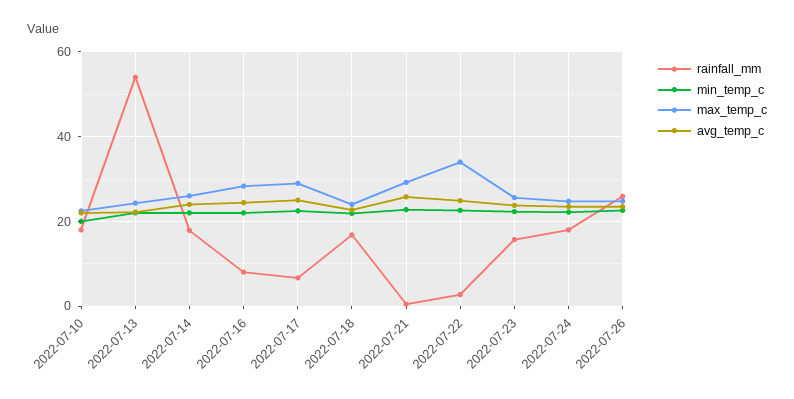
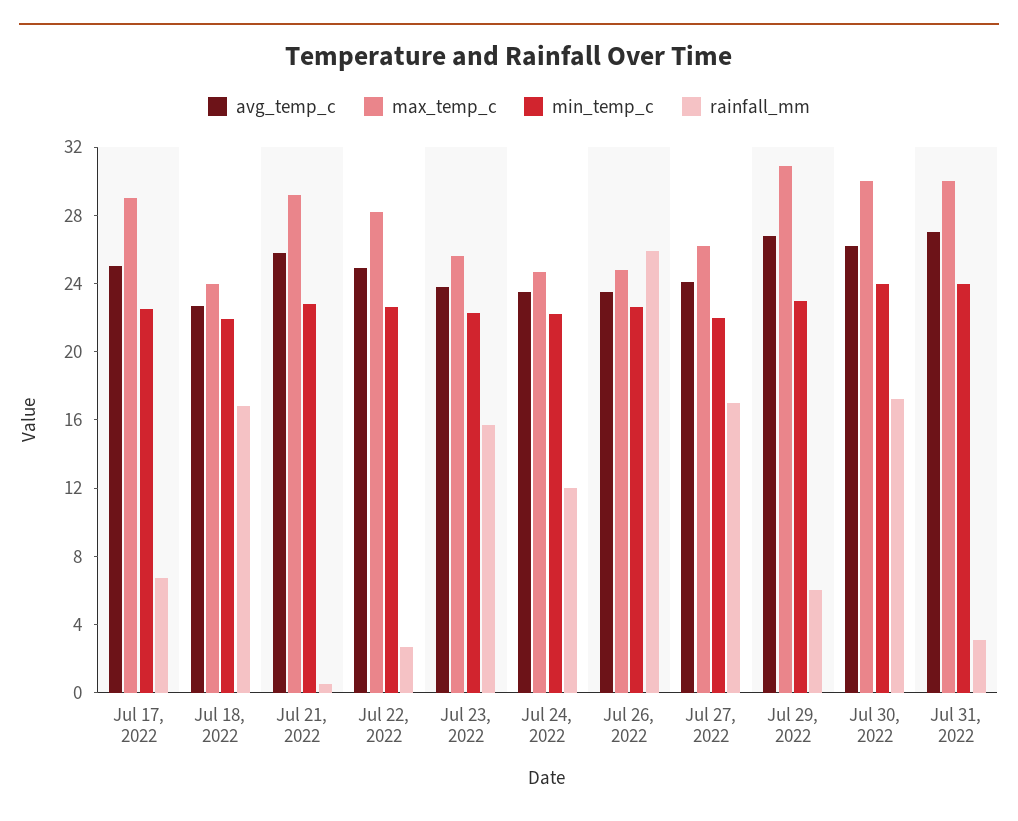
rainfall_mm, 2022-07-10: 18 -> none
min_temp_c, 2022-07-10: 20 -> none
max_temp_c, 2022-07-10: 22 -> none
avg_temp_c, 2022-07-10: 22 -> none
rainfall_mm, 2022-07-13: 54 -> none
min_temp_c, 2022-07-13: 22 -> none
max_temp_c, 2022-07-13: 24 -> none
avg_temp_c, 2022-07-13: 22 -> none
rainfall_mm, 2022-07-14: 18 -> none
min_temp_c, 2022-07-14: 22 -> none
max_temp_c, 2022-07-14: 26 -> none
avg_temp_c, 2022-07-14: 24 -> none
rainfall_mm, 2022-07-16: 8 -> none
min_temp_c, 2022-07-16: 22 -> none
max_temp_c, 2022-07-16: 28 -> none
avg_temp_c, 2022-07-16: 24 -> none
max_temp_c, 2022-07-22: 34 -> 28
rainfall_mm, 2022-07-24: 18 -> 12
avg_temp_c, Jul 27, 2022: none -> 24
max_temp_c, Jul 27, 2022: none -> 26
min_temp_c, Jul 27, 2022: none -> 22
rainfall_mm, Jul 27, 2022: none -> 17
avg_temp_c, Jul 29, 2022: none -> 27
max_temp_c, Jul 29, 2022: none -> 31
min_temp_c, Jul 29, 2022: none -> 23
rainfall_mm, Jul 29, 2022: none -> 6
avg_temp_c, Jul 30, 2022: none -> 26
max_temp_c, Jul 30, 2022: none -> 30
min_temp_c, Jul 30, 2022: none -> 24
rainfall_mm, Jul 30, 2022: none -> 17
avg_temp_c, Jul 31, 2022: none -> 27
max_temp_c, Jul 31, 2022: none -> 30
min_temp_c, Jul 31, 2022: none -> 24
rainfall_mm, Jul 31, 2022: none -> 3

